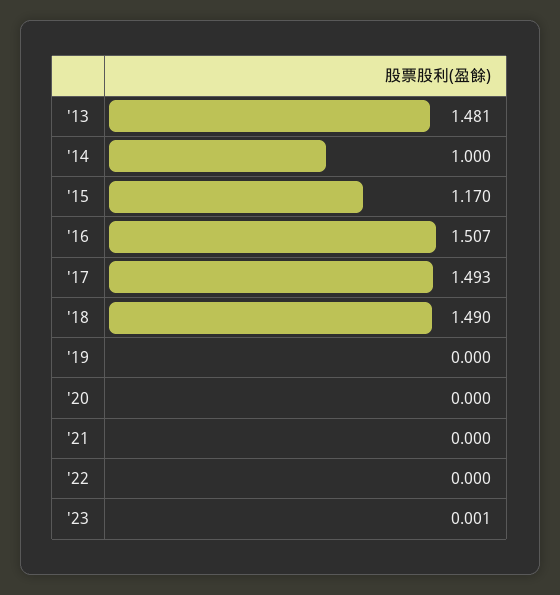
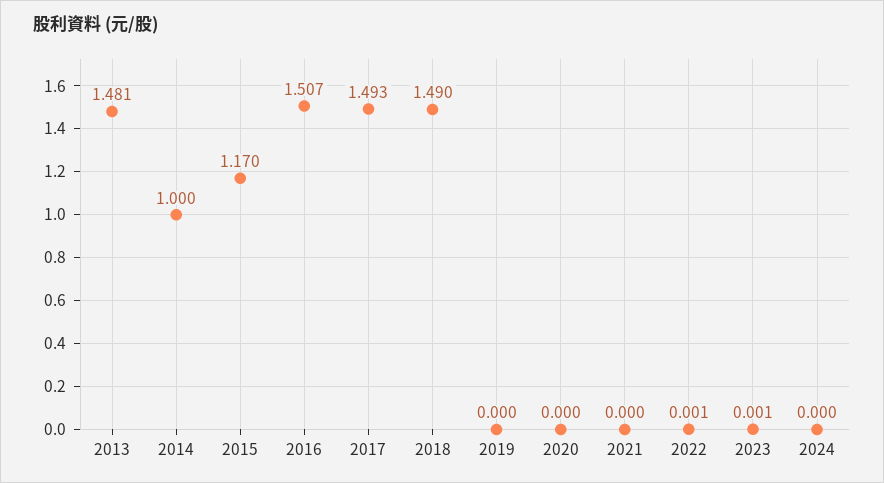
'22: 0 -> 0.001
2024: none -> 0

